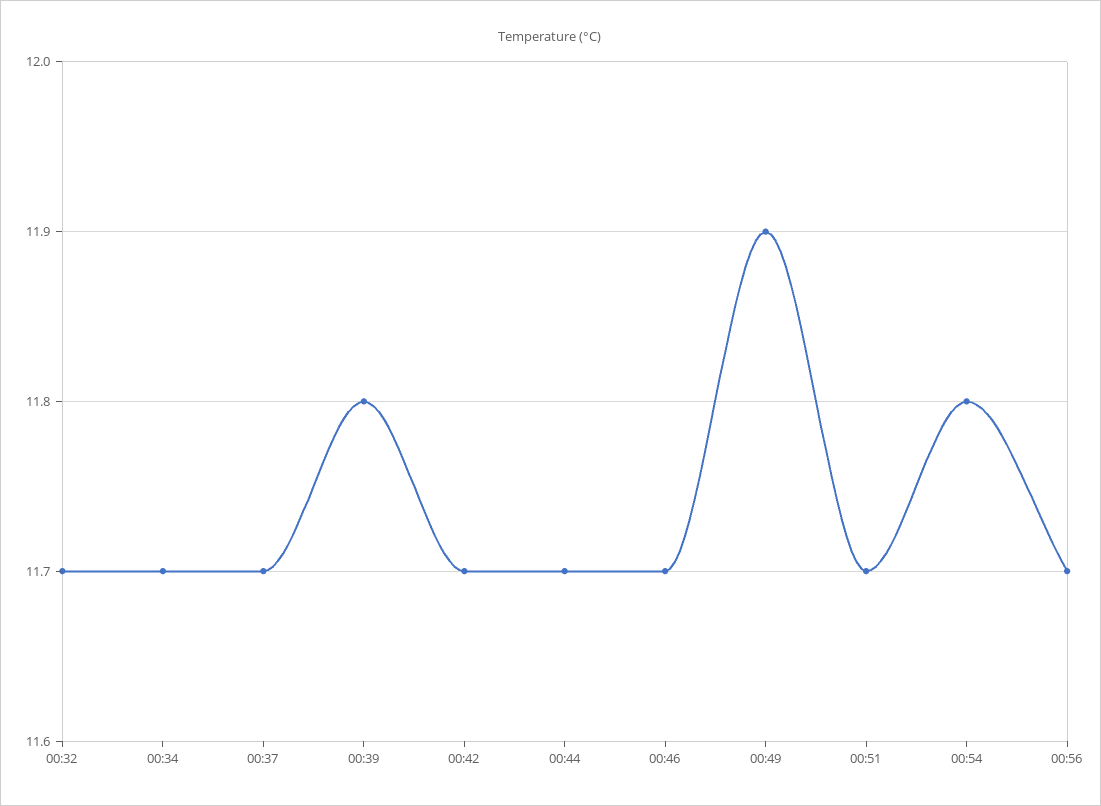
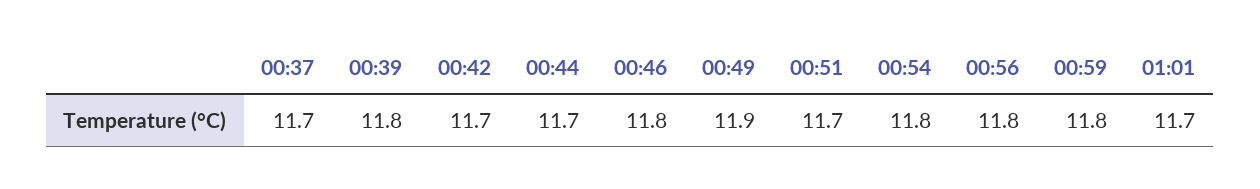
00:32: 11.7 -> none
00:34: 11.7 -> none
00:46: 11.7 -> 11.8
00:56: 11.7 -> 11.8
00:59: none -> 11.8
01:01: none -> 11.7

